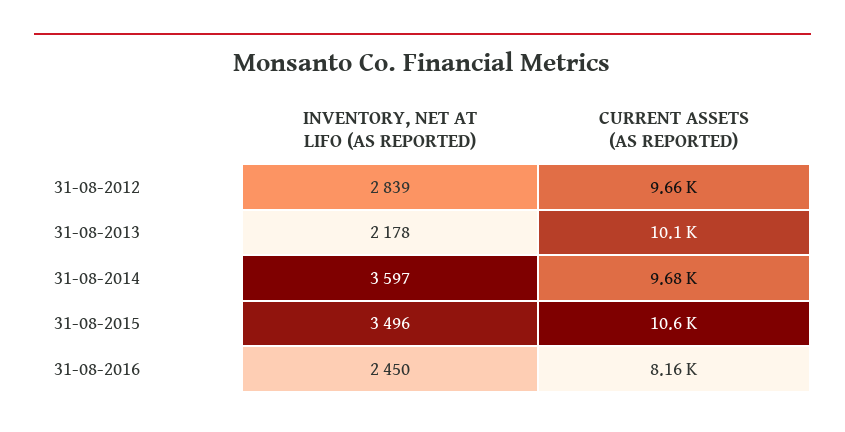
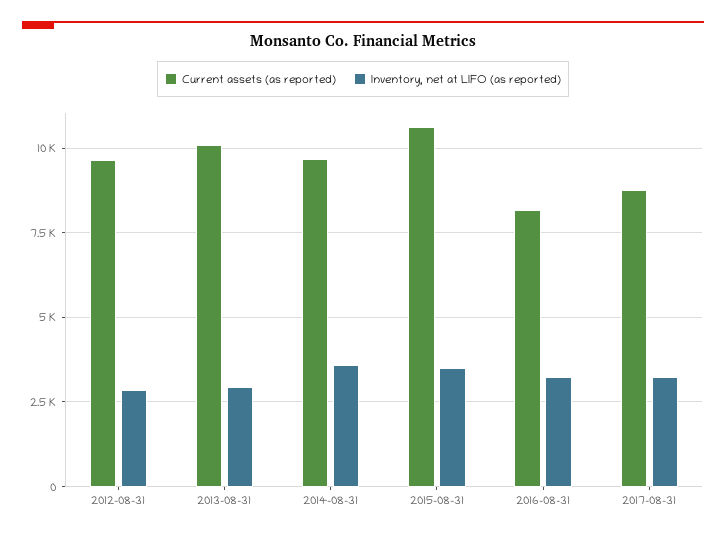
INVENTORY, NET AT LIFO (AS REPORTED), 31-08-2013: 2178 -> 3000
INVENTORY, NET AT LIFO (AS REPORTED), 31-08-2016: 2450 -> 3250
CURRENT ASSETS (AS REPORTED), 2017-08-31: none -> 8750
INVENTORY, NET AT LIFO (AS REPORTED), 2017-08-31: none -> 3250

